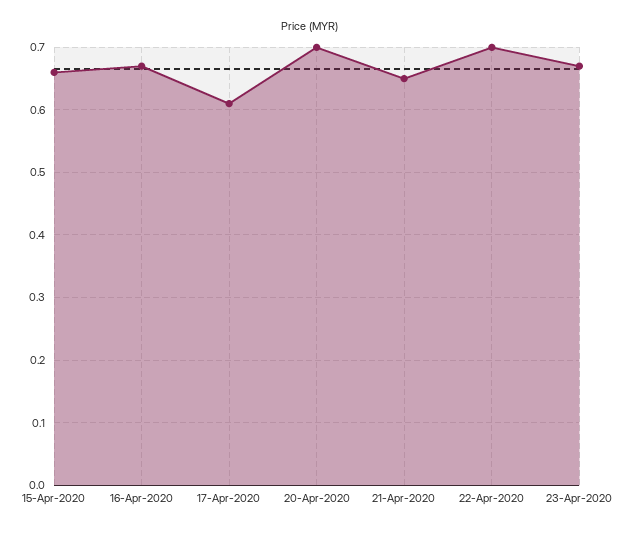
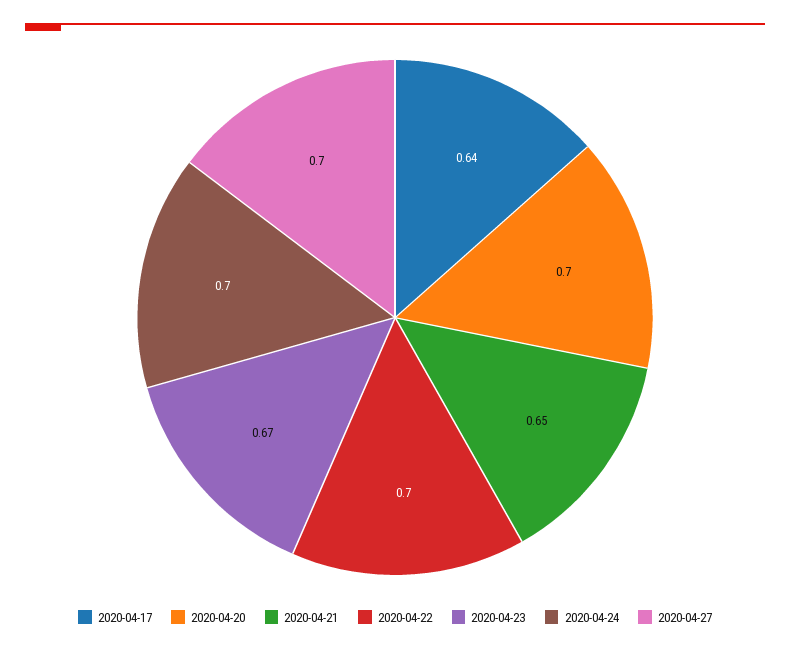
15-Apr-2020: 0.66 -> none
16-Apr-2020: 0.67 -> none
17-Apr-2020: 0.61 -> 0.64
2020-04-24: none -> 0.7
2020-04-27: none -> 0.7

